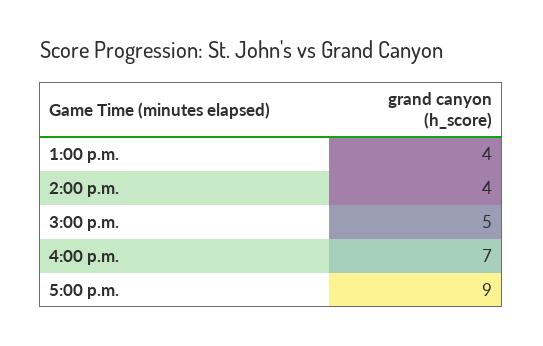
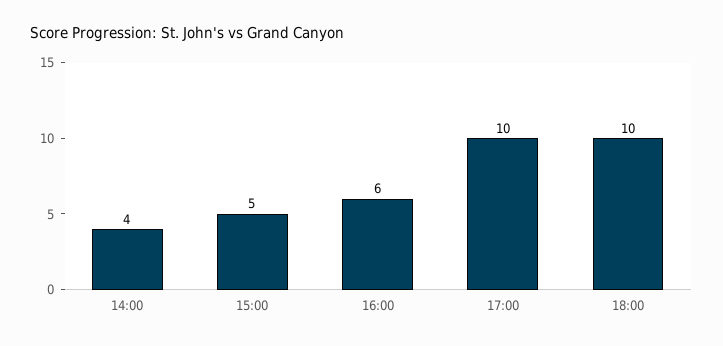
1:00 p.m.: 4 -> none
4:00 p.m.: 7 -> 6
5:00 p.m.: 9 -> 10
18:00: none -> 10

